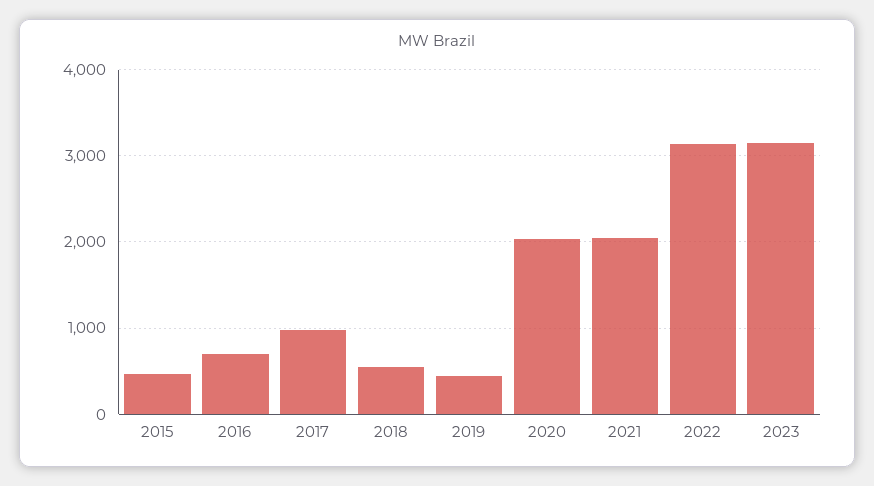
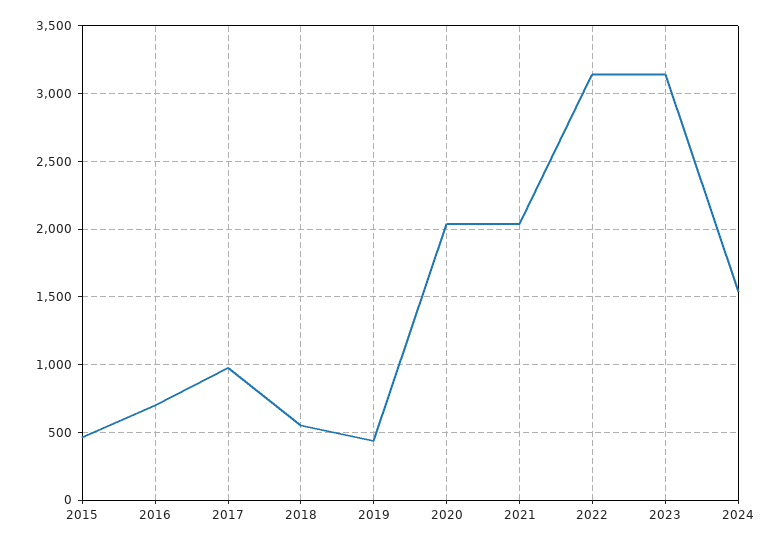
2024: none -> 1550

